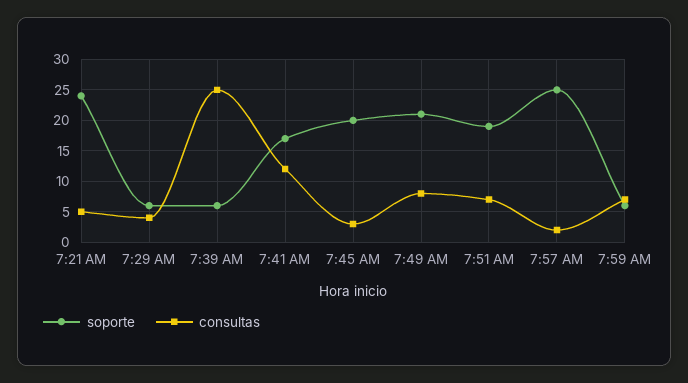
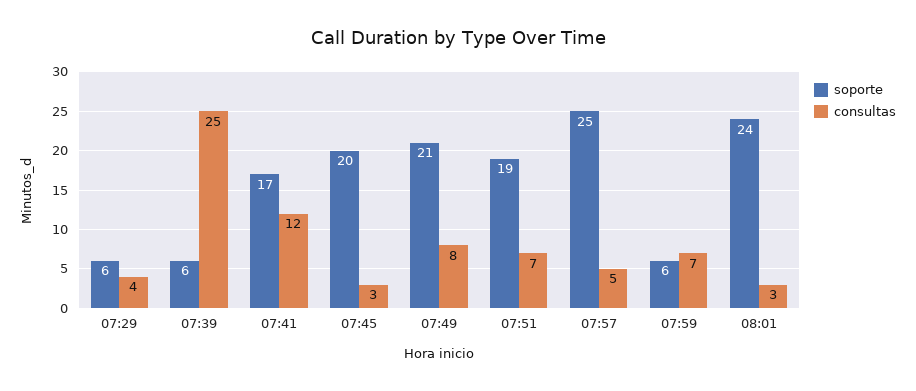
soporte, 7:21 AM: 24 -> none
consultas, 7:21 AM: 5 -> none
consultas, 7:57 AM: 2 -> 5
soporte, 08:01: none -> 24
consultas, 08:01: none -> 3

